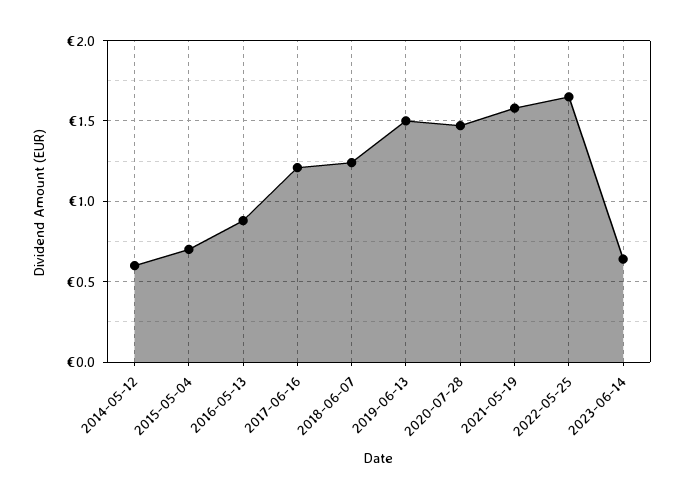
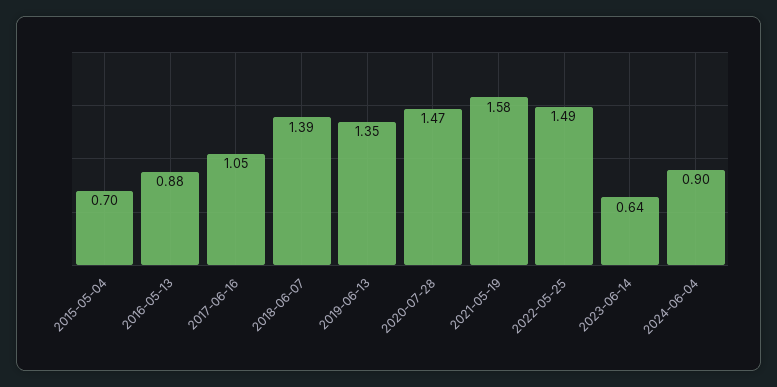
2014-05-12: 0.6 -> none
2017-06-16: 1.2 -> 1.05
2018-06-07: 1.25 -> 1.39
2019-06-13: 1.5 -> 1.35
2022-05-25: 1.65 -> 1.49
2024-06-04: none -> 0.9

